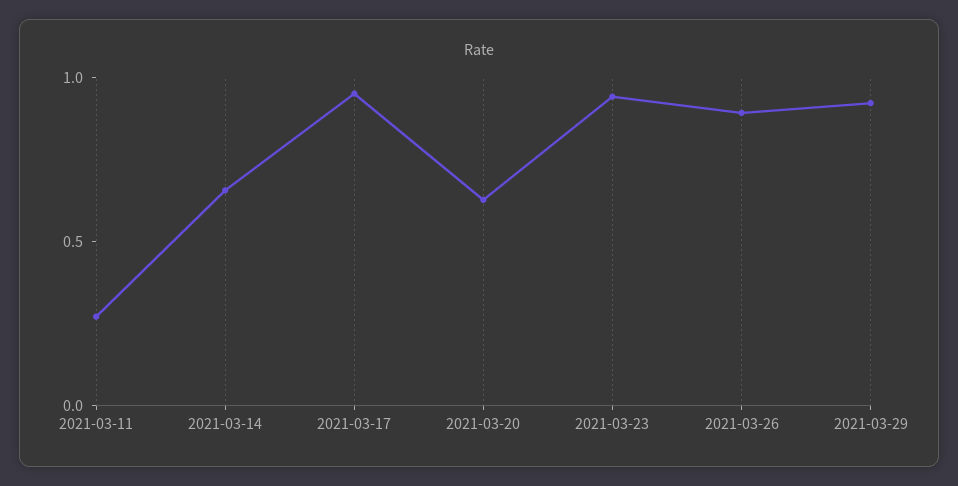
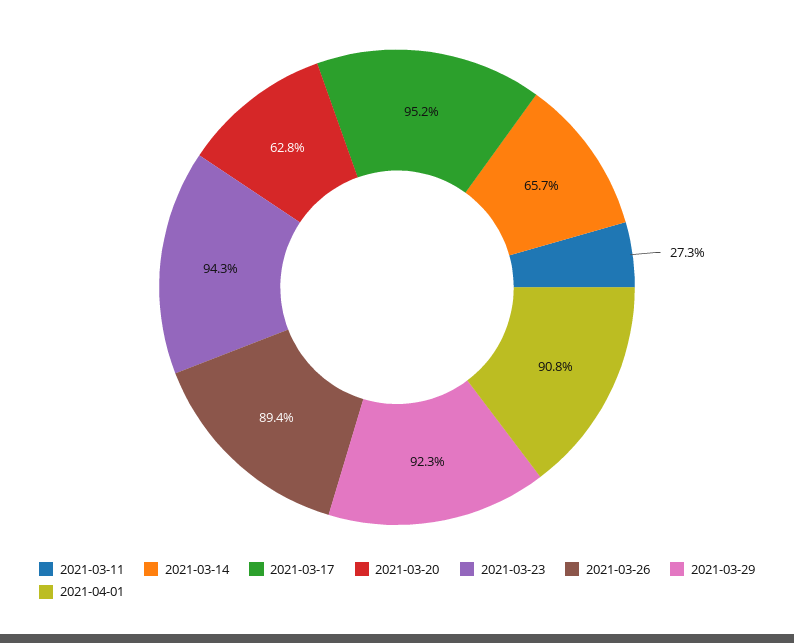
2021-04-01: none -> 0.908

